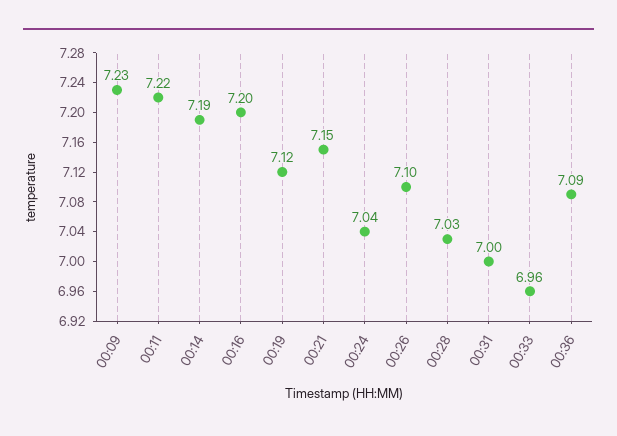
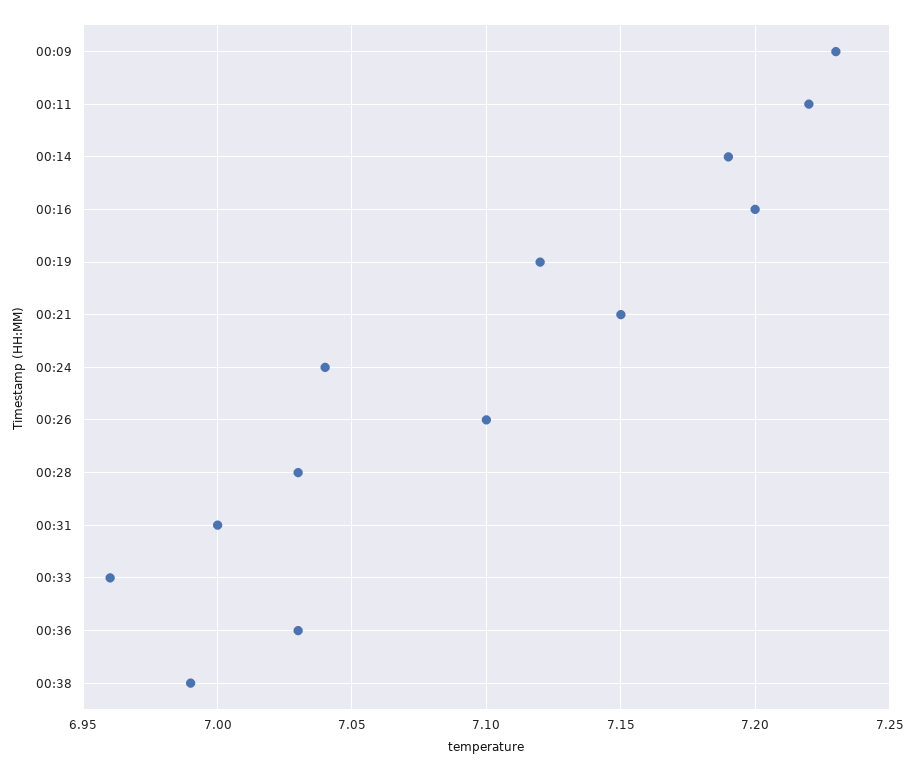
00:36: 7.09 -> 7.03
00:38: none -> 6.99

